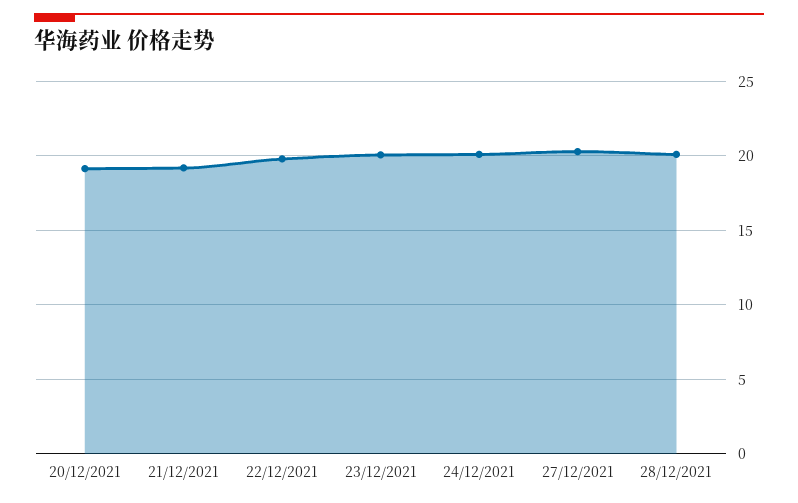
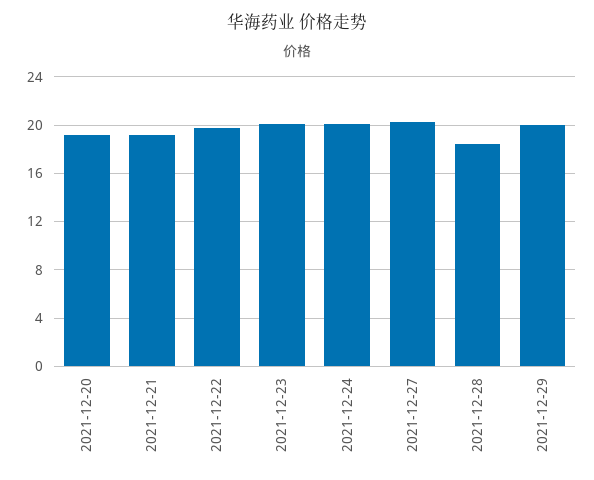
28/12/2021: 20 -> 18.5
2021-12-29: none -> 20

